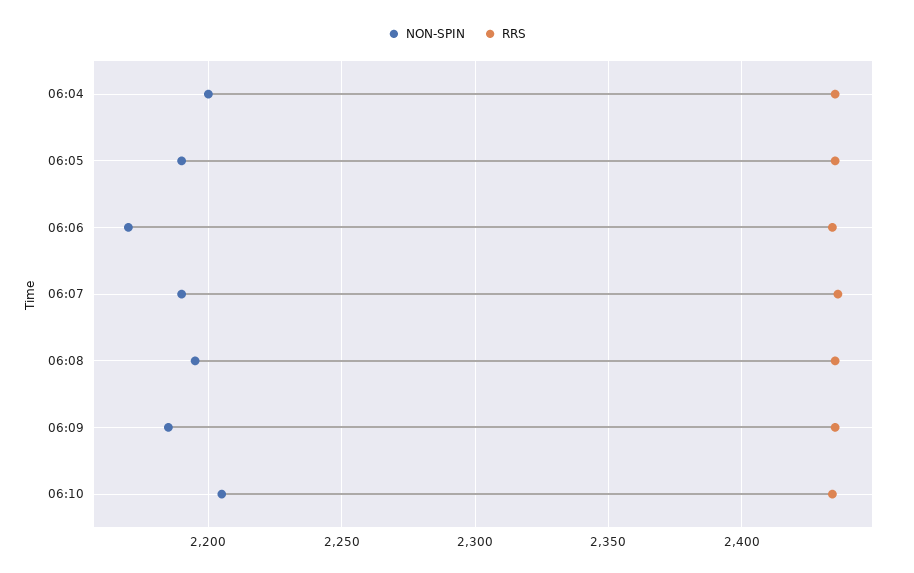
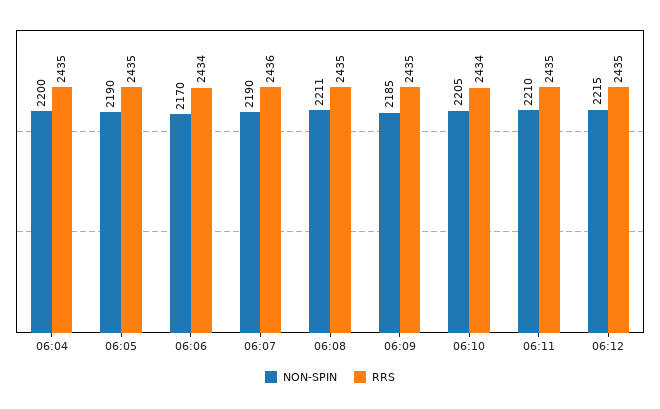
NON-SPIN, 06:08: 2195 -> 2211
NON-SPIN, 06:11: none -> 2210
RRS, 06:11: none -> 2435
NON-SPIN, 06:12: none -> 2215
RRS, 06:12: none -> 2435

